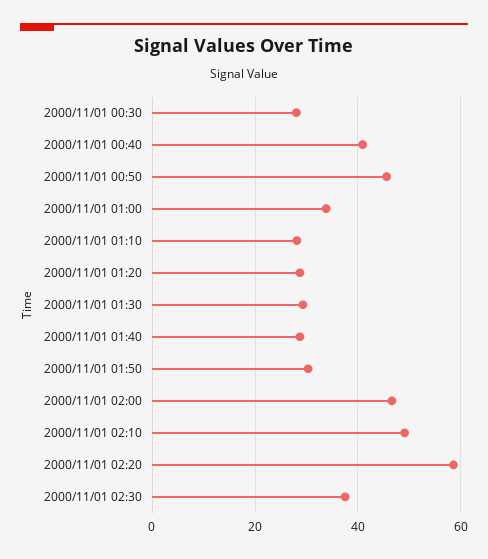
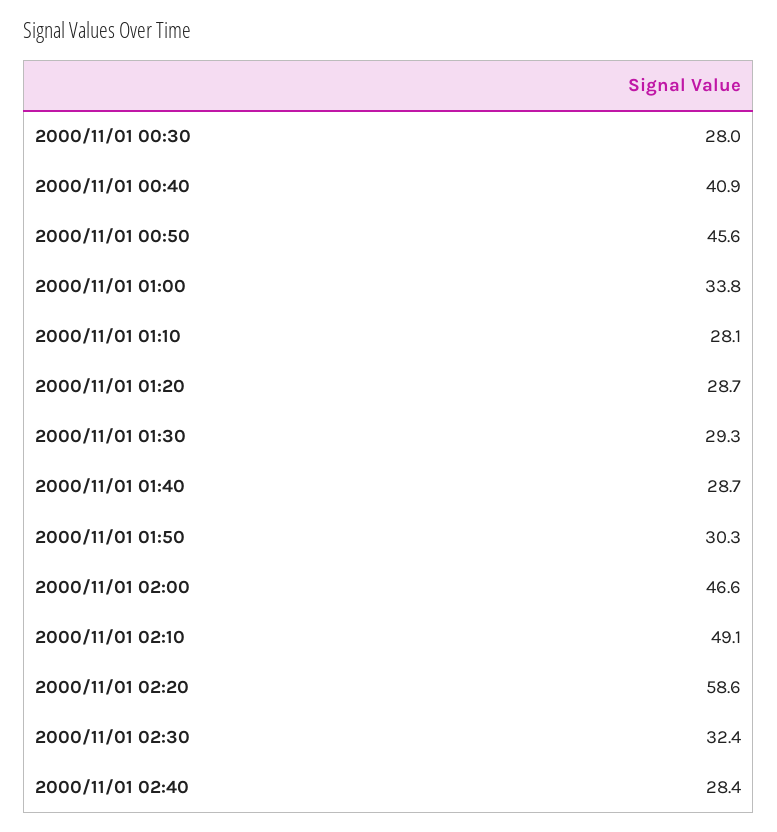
2000/11/01 02:30: 38 -> 32.4
2000/11/01 02:40: none -> 28.4

